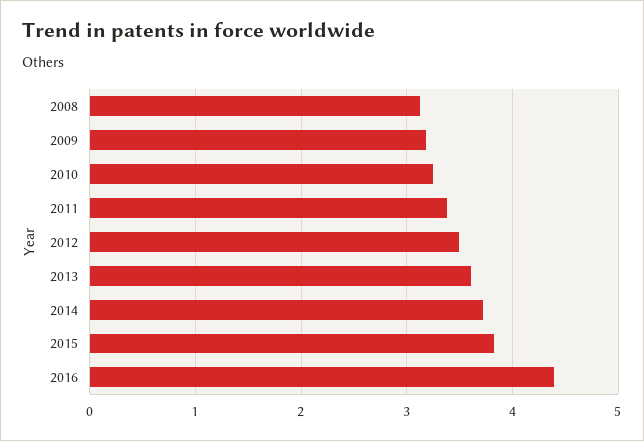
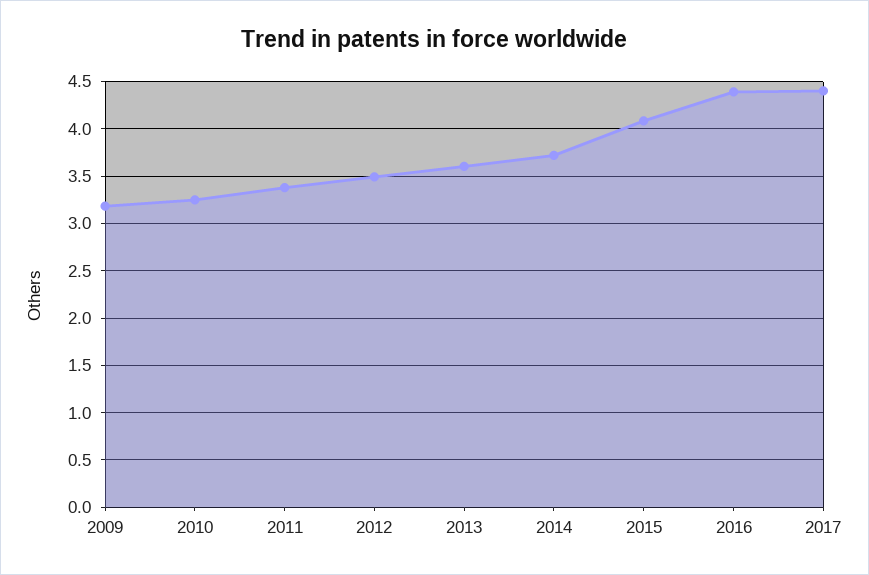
2008: 3.1 -> none
2015: 3.8 -> 4.1
2017: none -> 4.4

